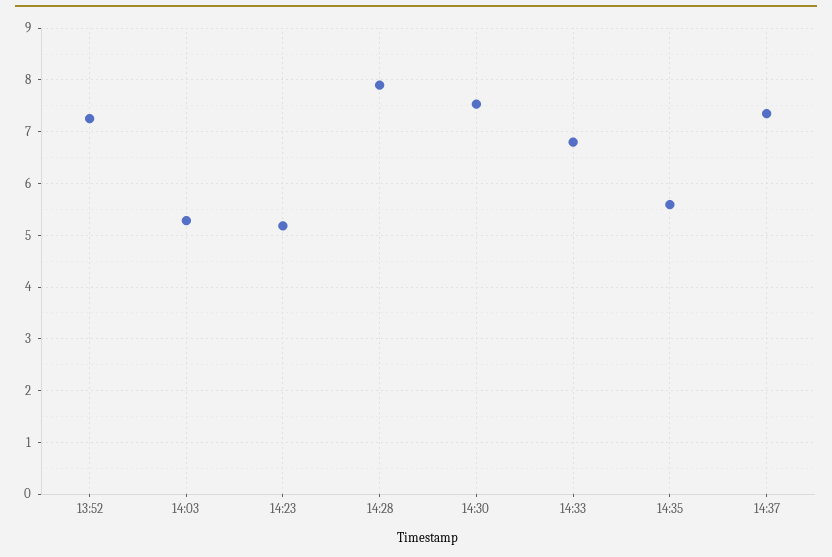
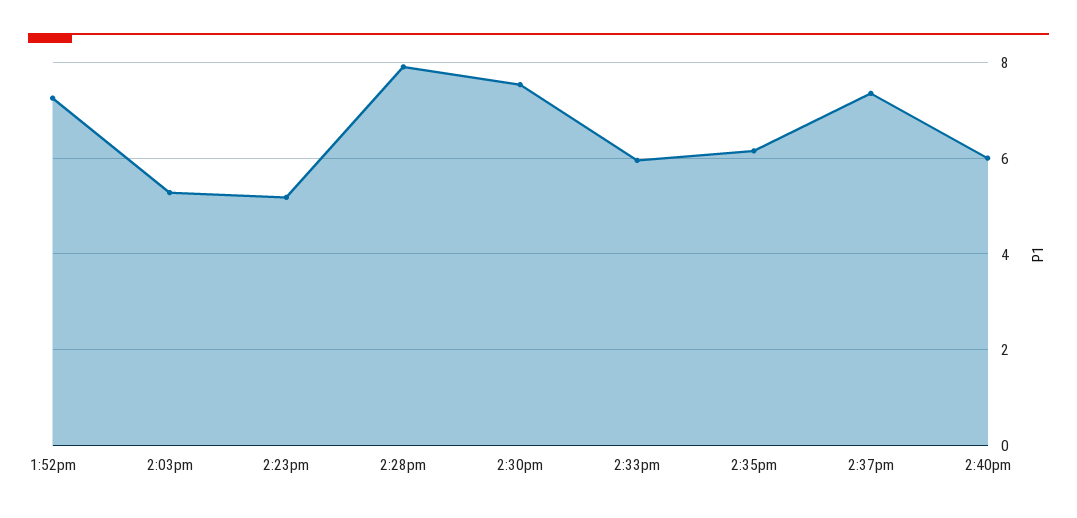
14:33: 6.8 -> 6
14:35: 5.6 -> 6.2
2:40pm: none -> 6

